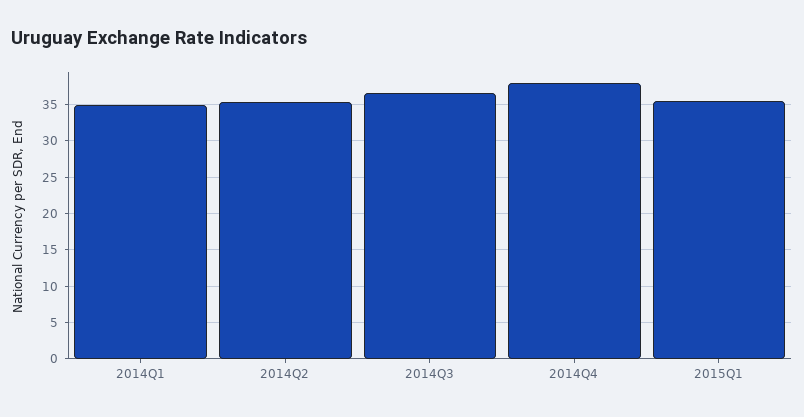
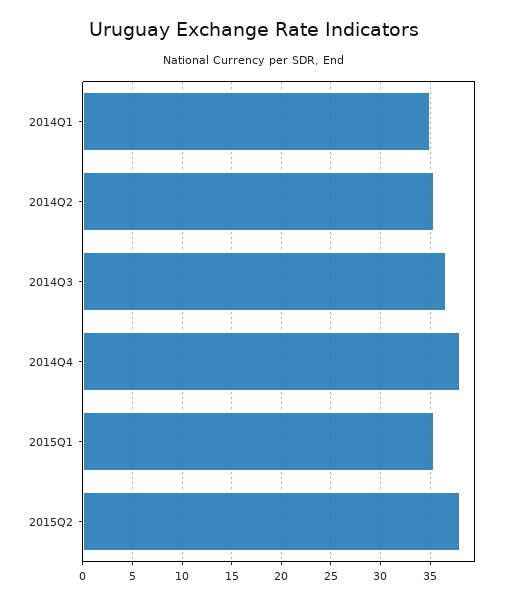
2015Q2: none -> 38

